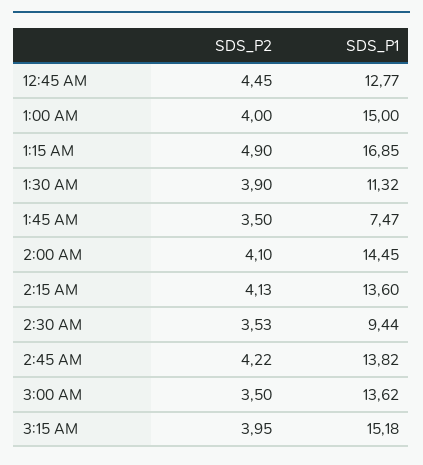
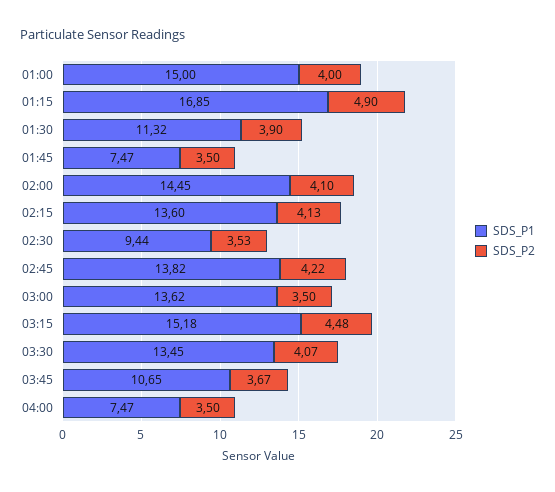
SDS_P2, 12:45 AM: 4.45 -> none
SDS_P1, 12:45 AM: 12.77 -> none
SDS_P2, 3:15 AM: 3.95 -> 4.48
SDS_P1, 03:30: none -> 13.45
SDS_P2, 03:30: none -> 4.07
SDS_P1, 03:45: none -> 10.65
SDS_P2, 03:45: none -> 3.67
SDS_P1, 04:00: none -> 7.47
SDS_P2, 04:00: none -> 3.5

